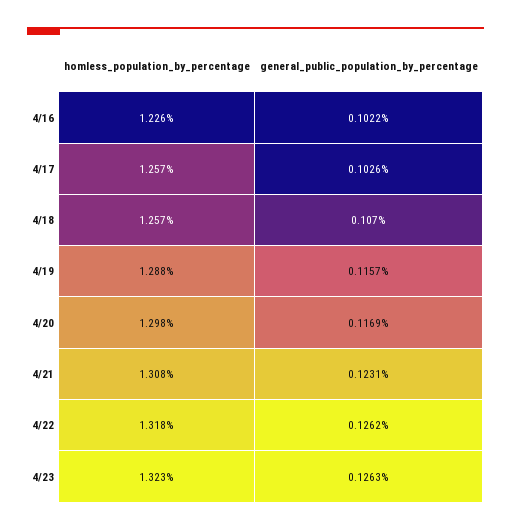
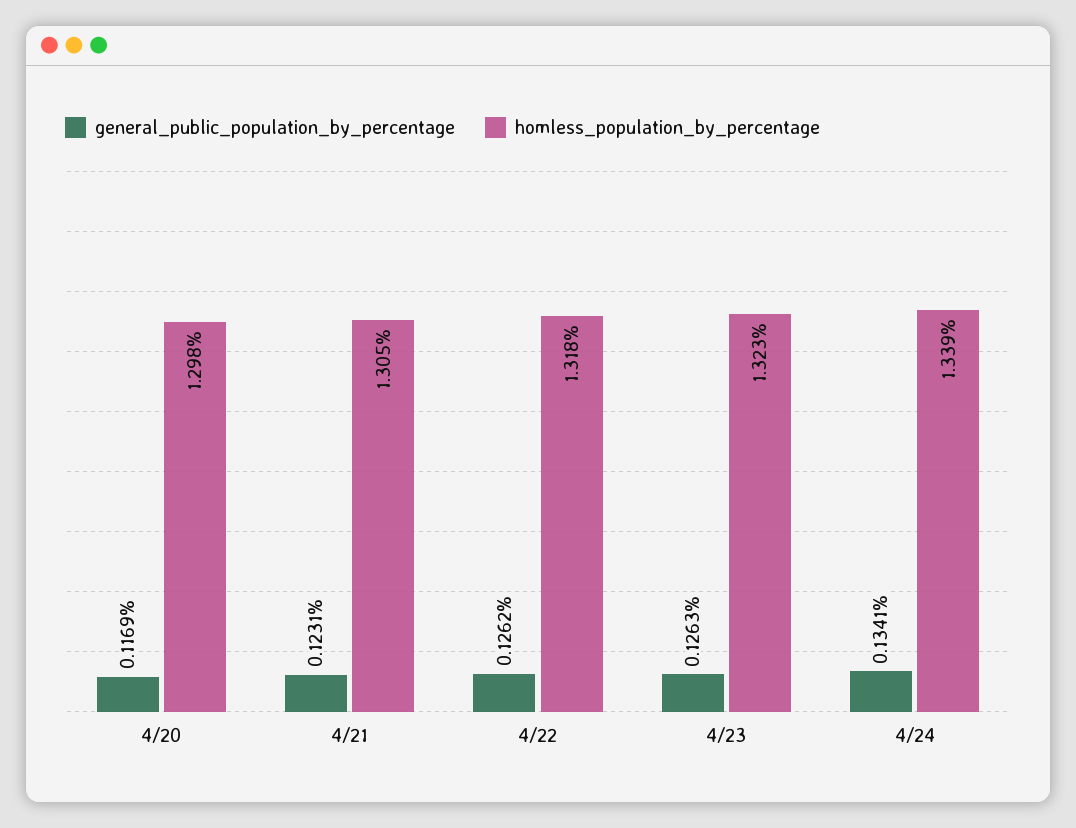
homless_population_by_percentage, 4/16: 1.226 -> none
general_public_population_by_percentage, 4/16: 0.1022 -> none
homless_population_by_percentage, 4/17: 1.257 -> none
general_public_population_by_percentage, 4/17: 0.1026 -> none
homless_population_by_percentage, 4/18: 1.257 -> none
general_public_population_by_percentage, 4/18: 0.107 -> none
homless_population_by_percentage, 4/19: 1.288 -> none
general_public_population_by_percentage, 4/19: 0.1157 -> none
homless_population_by_percentage, 4/21: 1.308 -> 1.305
general_public_population_by_percentage, 4/24: none -> 0.1341
homless_population_by_percentage, 4/24: none -> 1.339

